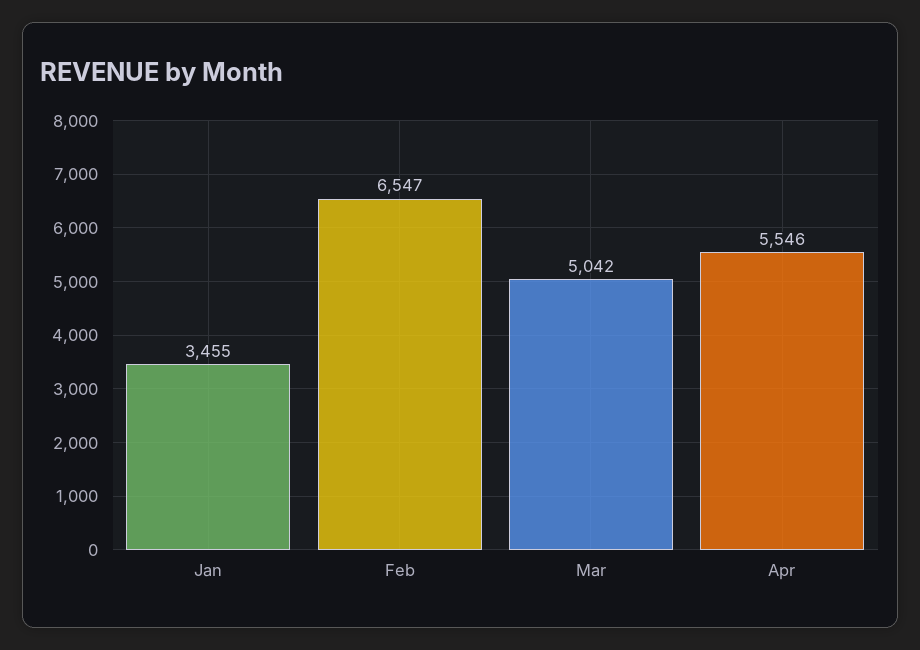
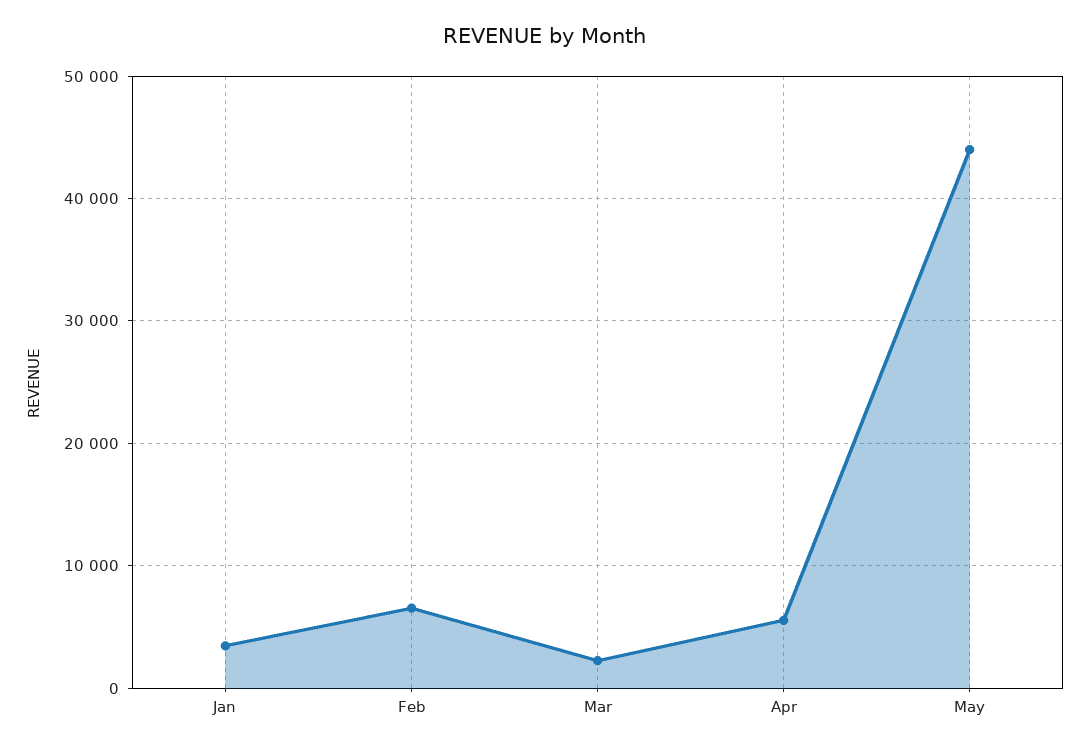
Mar: 5042 -> 2000
May: none -> 44000

